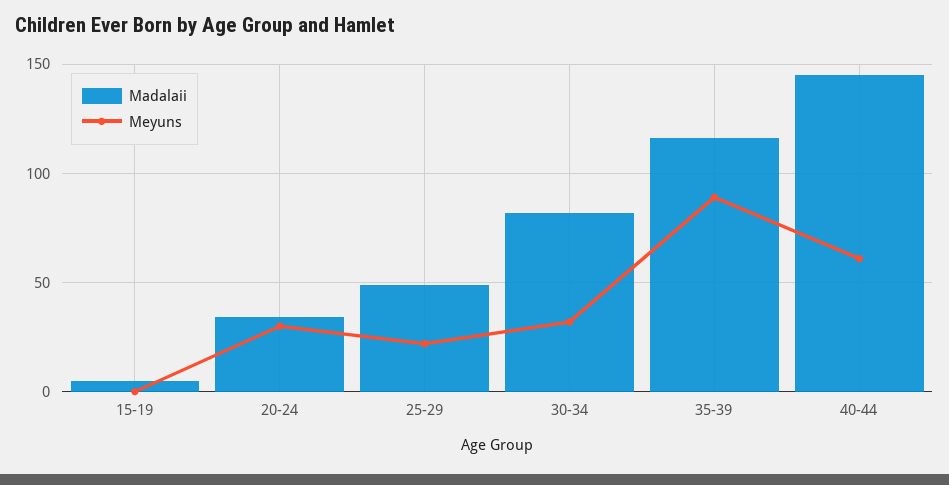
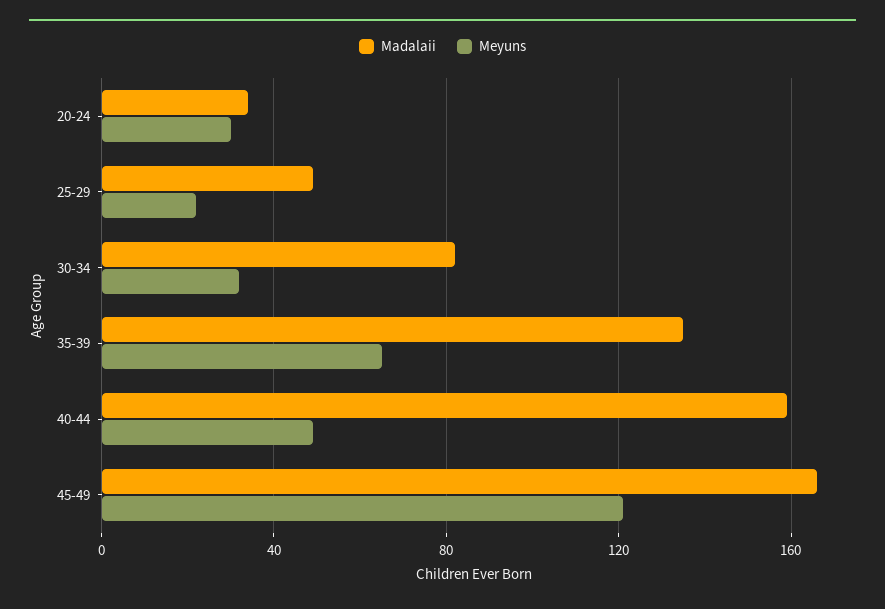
Madalaii, 15-19: 5 -> none
Meyuns, 15-19: 0 -> none
Madalaii, 35-39: 115 -> 135
Meyuns, 35-39: 90 -> 65
Madalaii, 40-44: 145 -> 160
Meyuns, 40-44: 60 -> 50
Madalaii, 45-49: none -> 165
Meyuns, 45-49: none -> 120

